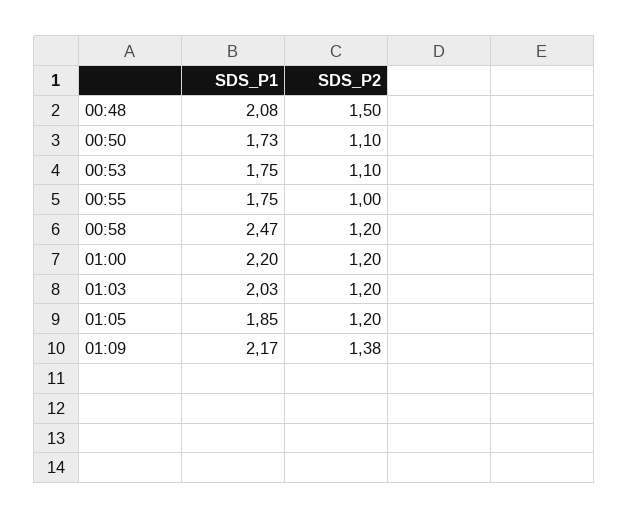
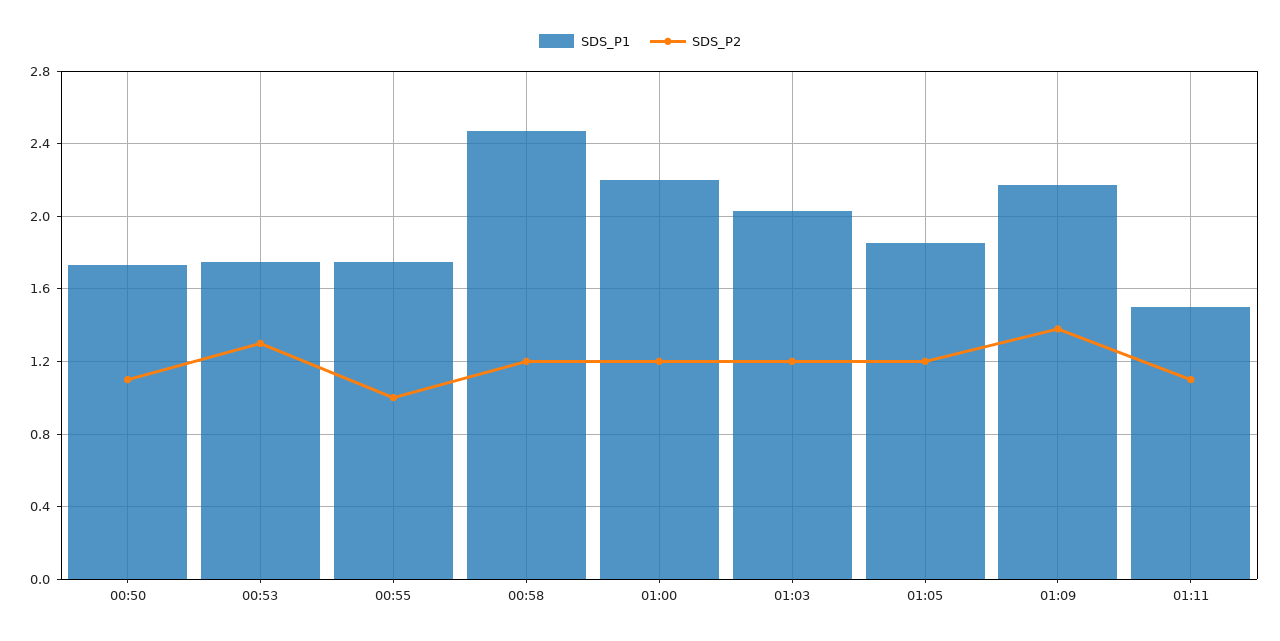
SDS_P1, 00:48: 2.08 -> none
SDS_P2, 00:48: 1.5 -> none
SDS_P2, 00:53: 1.1 -> 1.3
SDS_P1, 01:11: none -> 1.5
SDS_P2, 01:11: none -> 1.1

